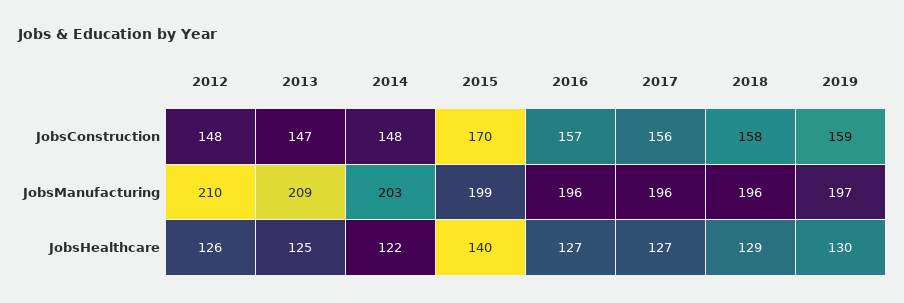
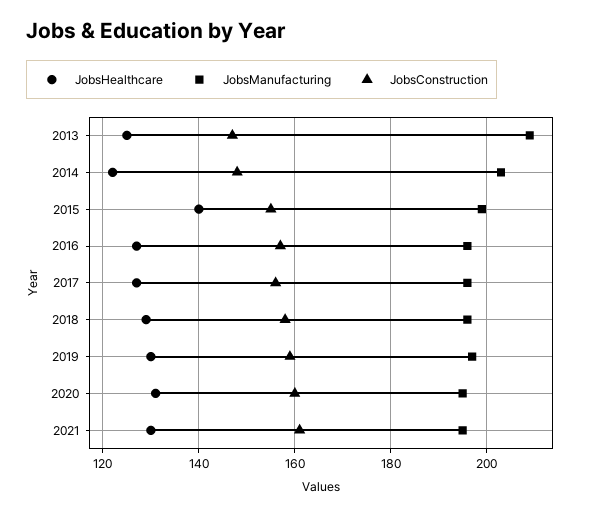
JobsConstruction, 2012: 148 -> none
JobsConstruction, 2015: 170 -> 155
JobsManufacturing, 2012: 210 -> none
JobsHealthcare, 2012: 126 -> none
JobsHealthcare, 2020: none -> 130
JobsManufacturing, 2020: none -> 195
JobsConstruction, 2020: none -> 160
JobsHealthcare, 2021: none -> 130
JobsManufacturing, 2021: none -> 195
JobsConstruction, 2021: none -> 160

